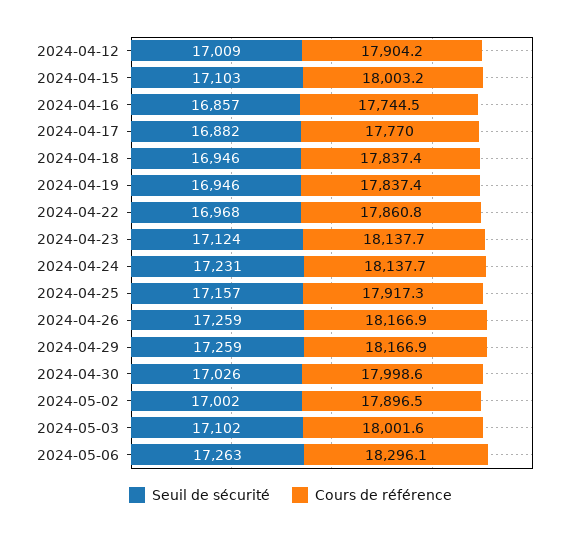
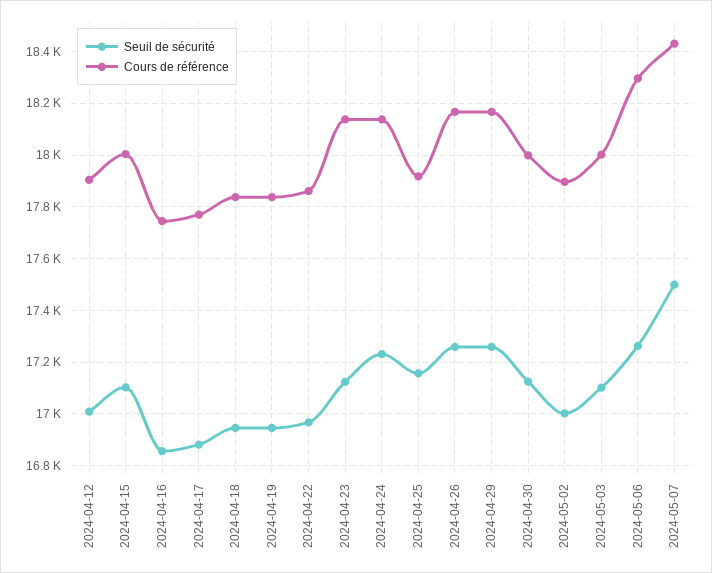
Seuil de sécurité, 2024-04-30: 17026 -> 17125
Seuil de sécurité, 2024-05-07: none -> 17500
Cours de référence, 2024-05-07: none -> 18425

